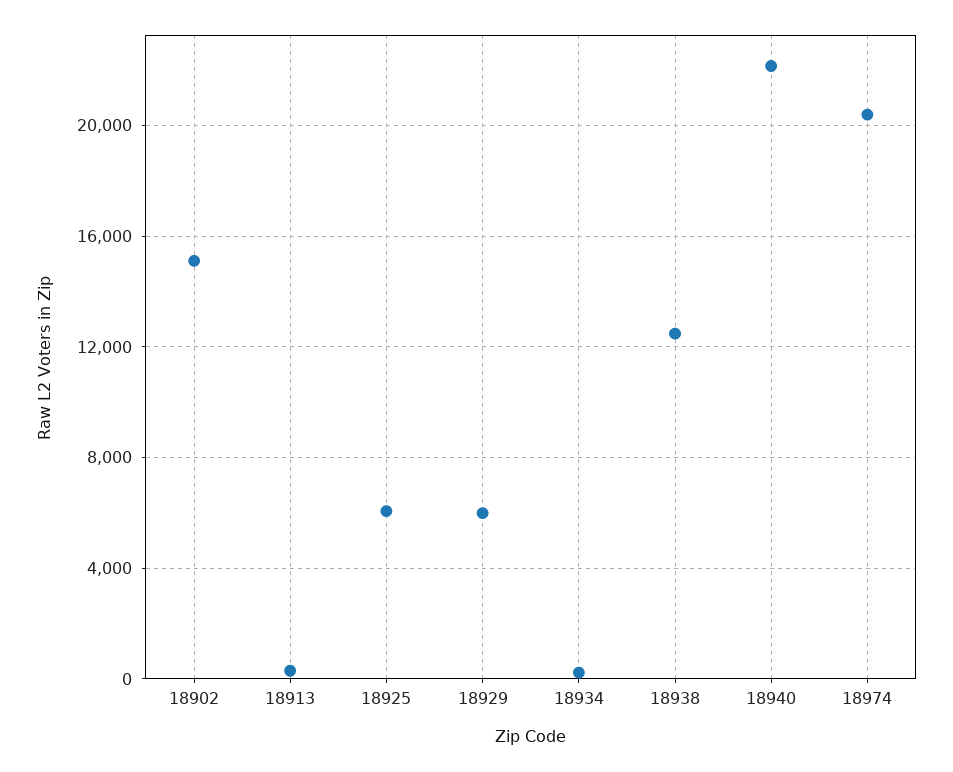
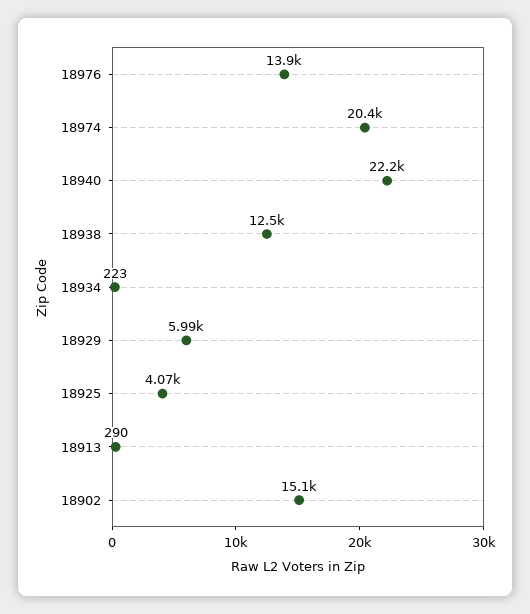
18925: 6000 -> 4070
18976: none -> 13900

